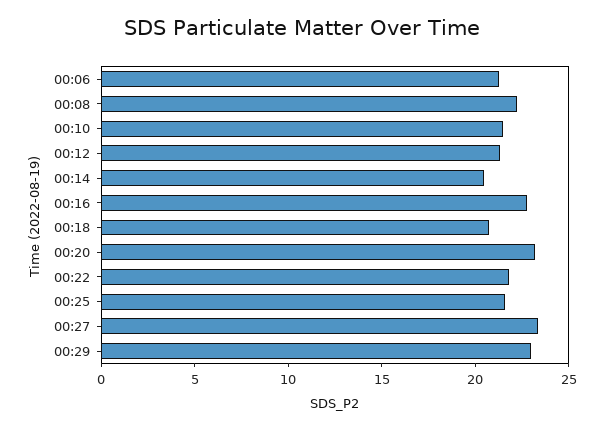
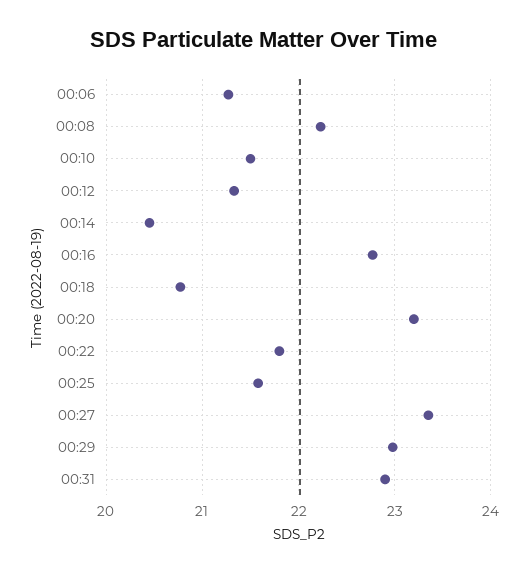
00:31: none -> 22.9

